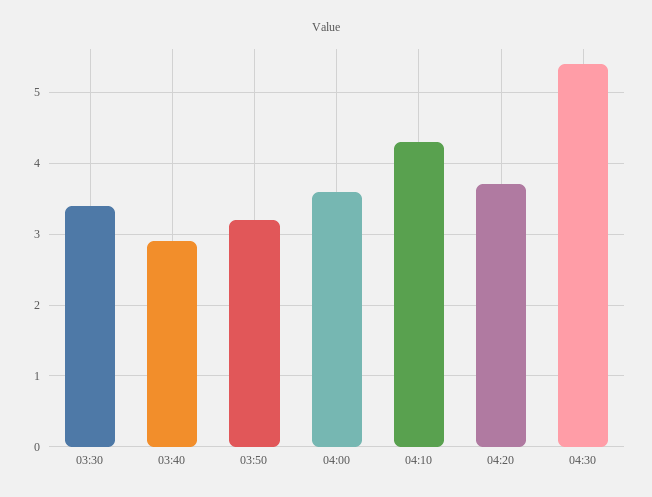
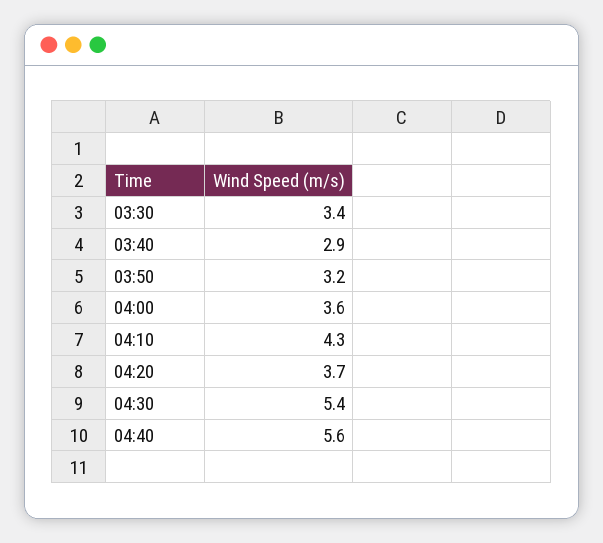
04:40: none -> 5.6

